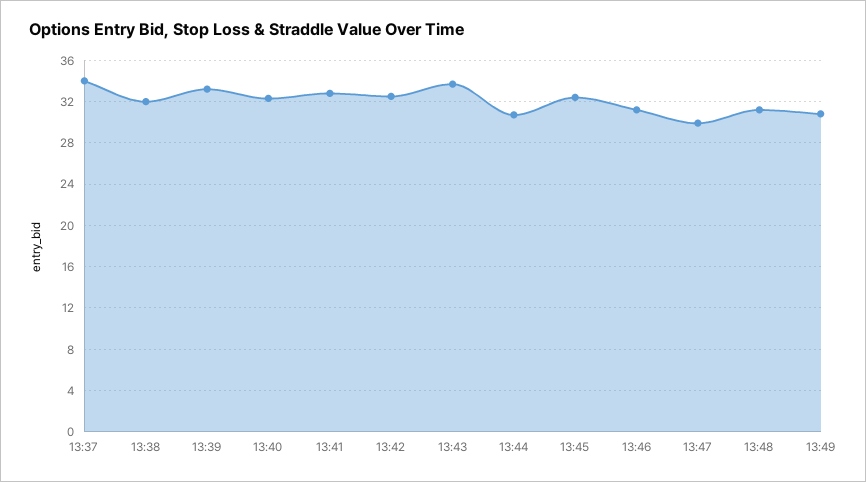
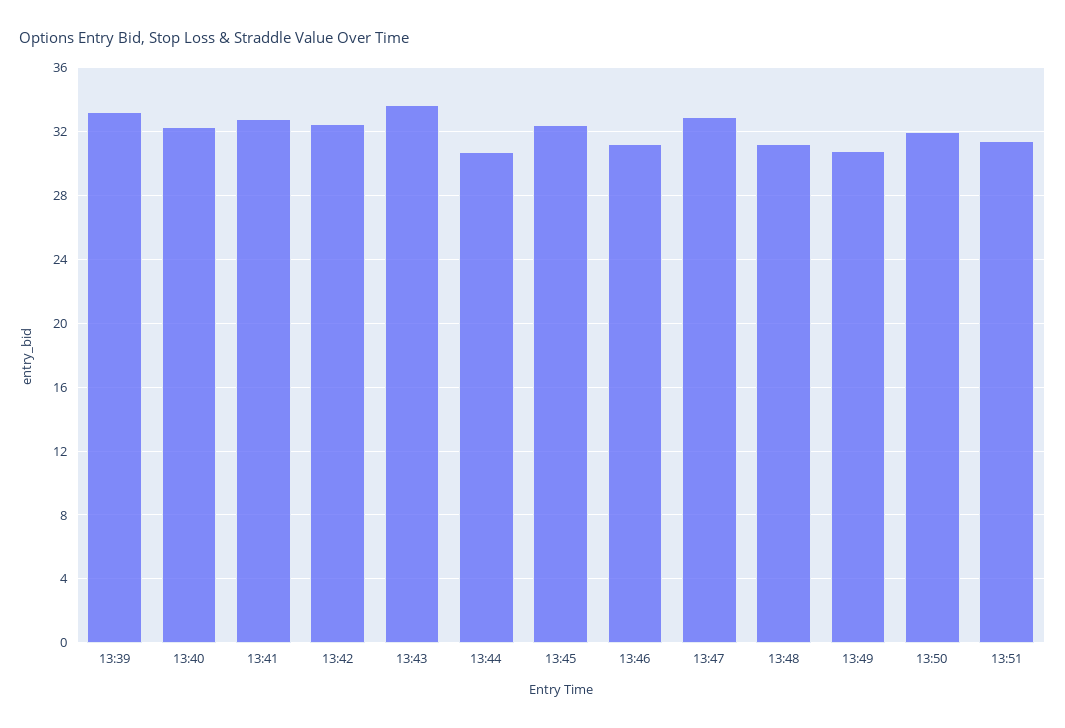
13:37: 34 -> none
13:38: 32 -> none
13:47: 30 -> 33
13:50: none -> 32
13:51: none -> 31.5

